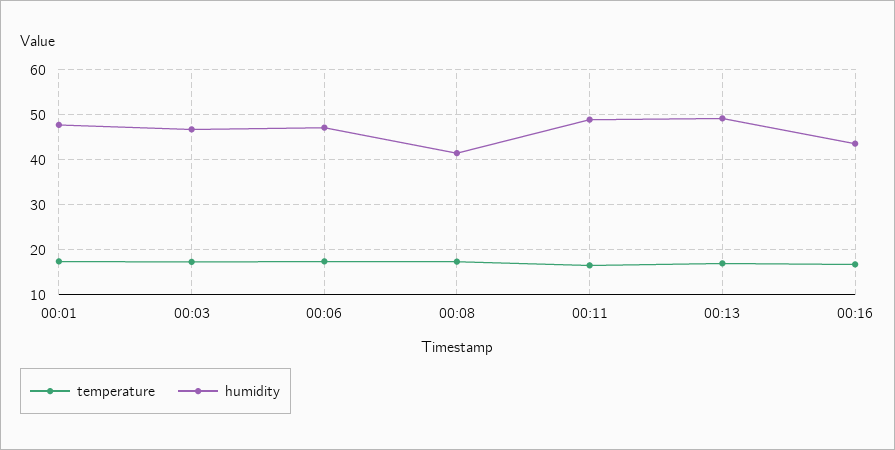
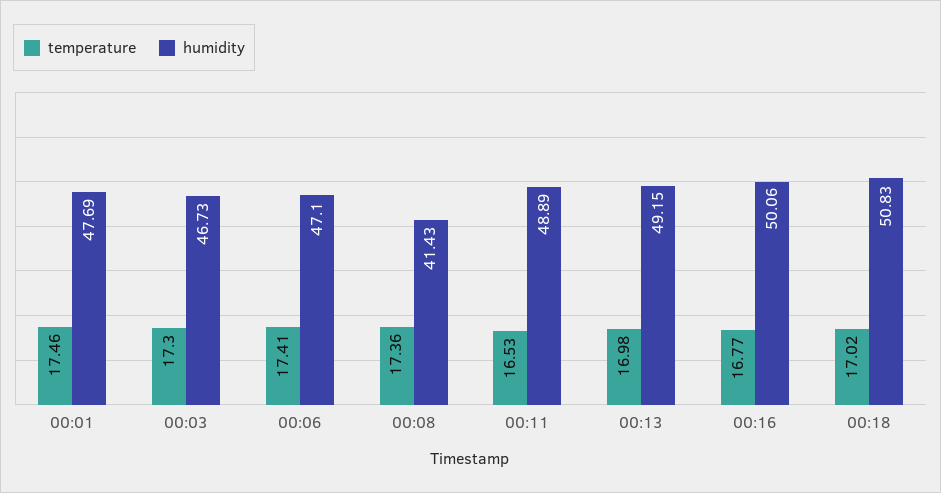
humidity, 00:16: 44 -> 50.06
temperature, 00:18: none -> 17.02
humidity, 00:18: none -> 50.83

